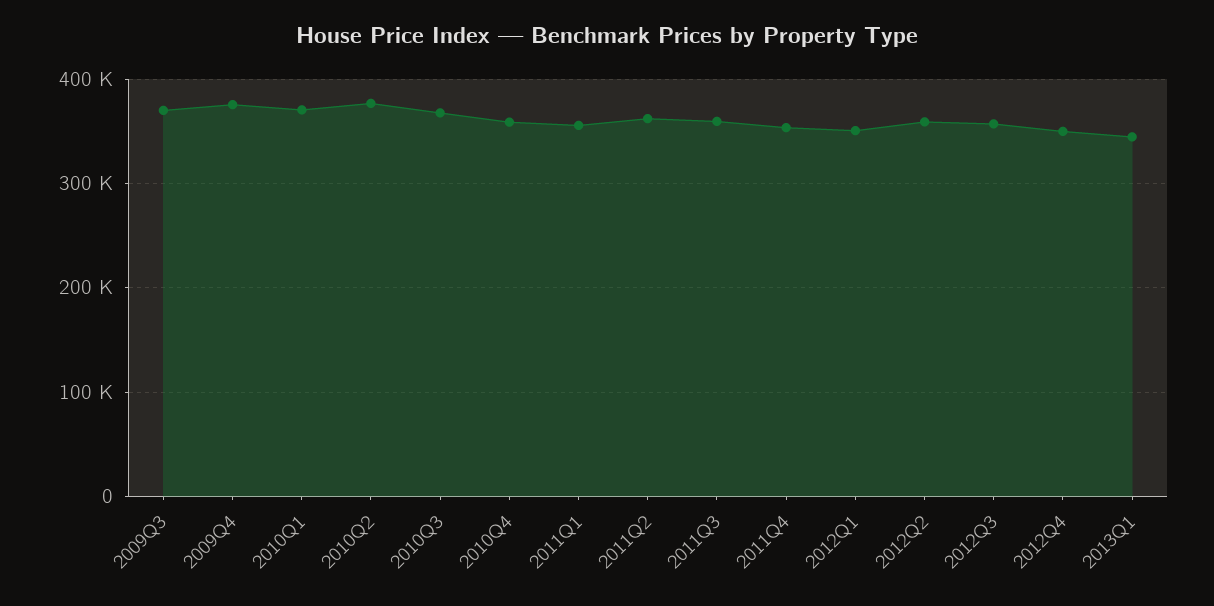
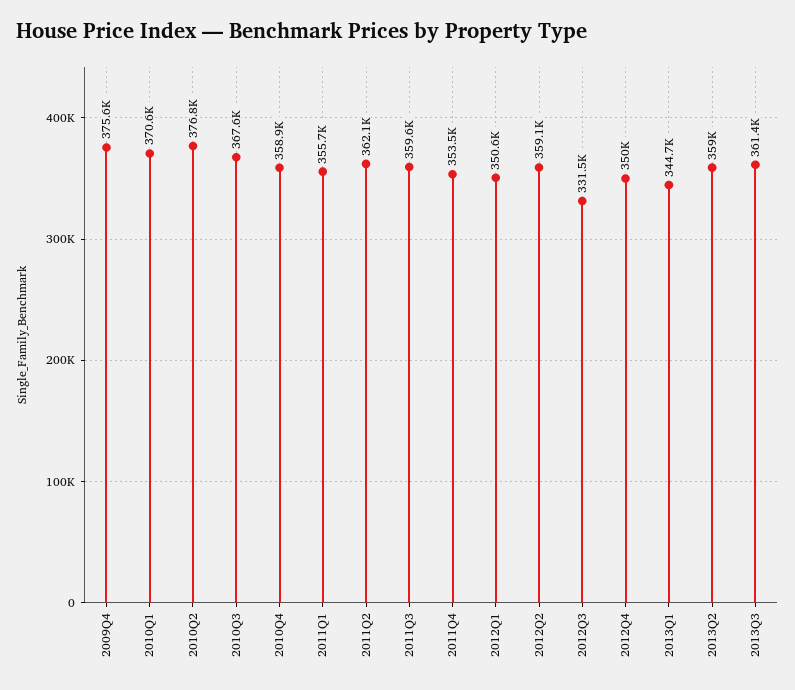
2009Q3: 370000 -> none
2012Q3: 360000 -> 331500
2013Q2: none -> 359000
2013Q3: none -> 361400

